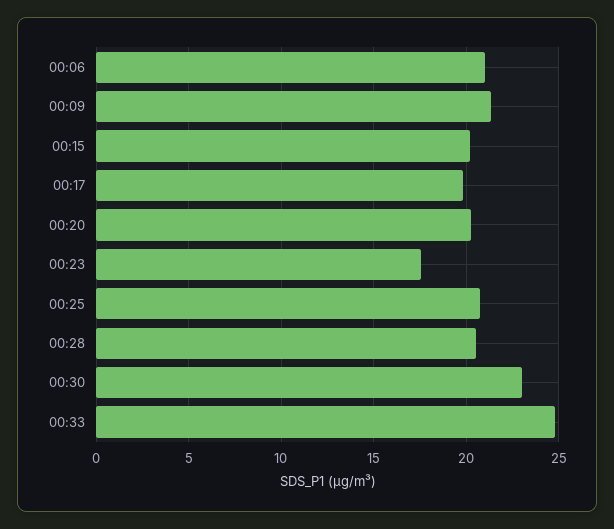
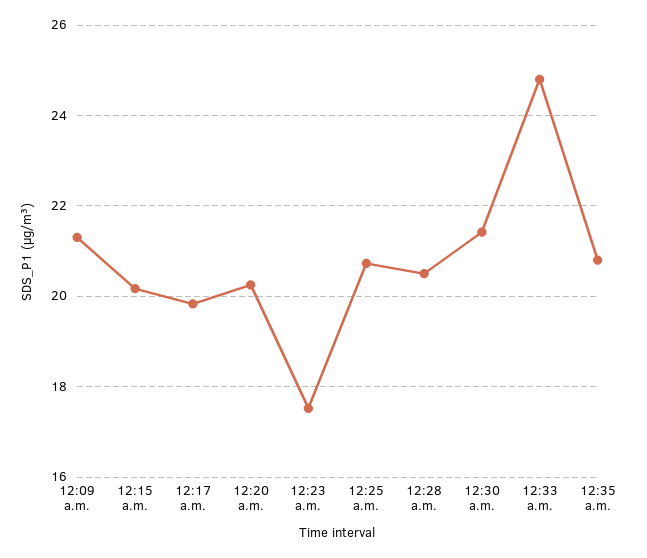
00:06: 21 -> none
00:30: 23 -> 21.4
12:35 a.m.: none -> 20.8

